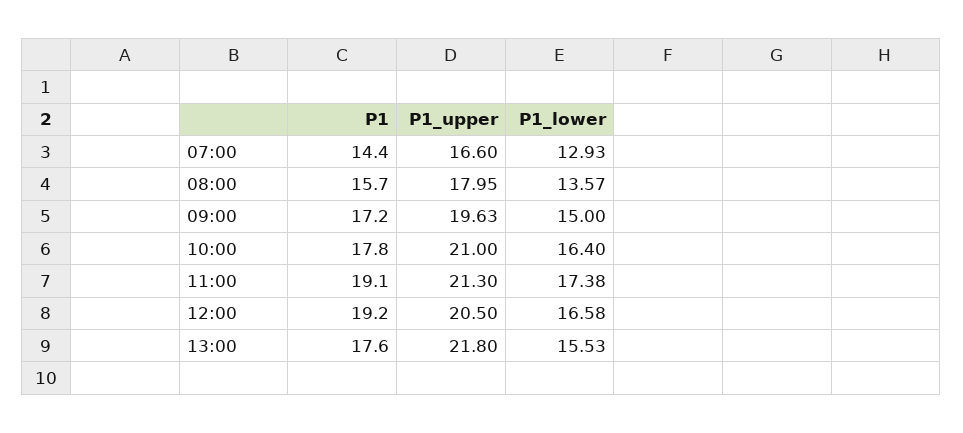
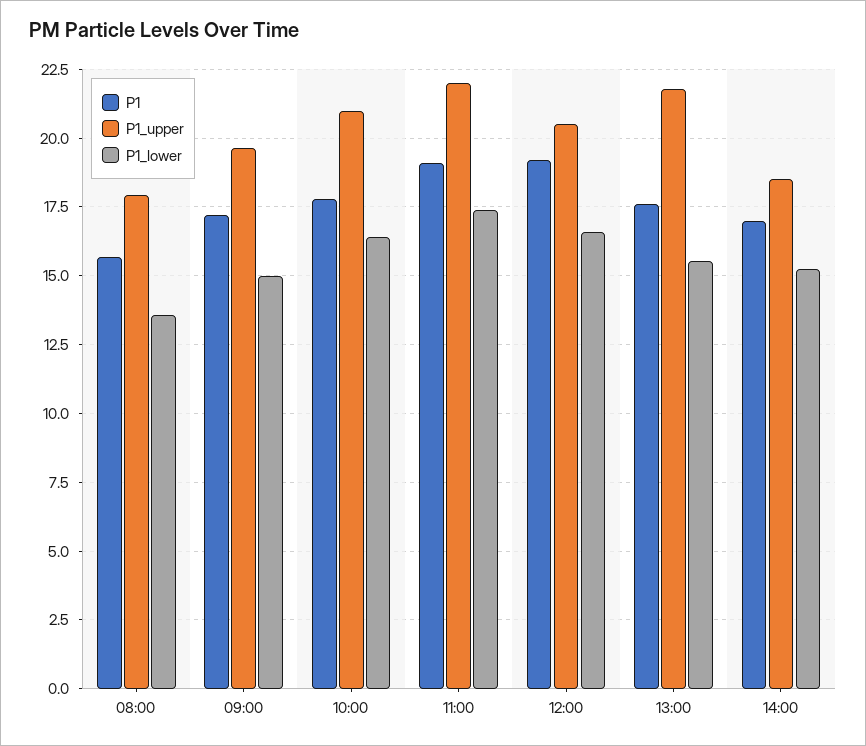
P1, 07:00: 14.4 -> none
P1_upper, 07:00: 16.6 -> none
P1_lower, 07:00: 12.93 -> none
P1_upper, 11:00: 21.3 -> 22
P1, 14:00: none -> 17
P1_upper, 14:00: none -> 18.5
P1_lower, 14:00: none -> 15.25

